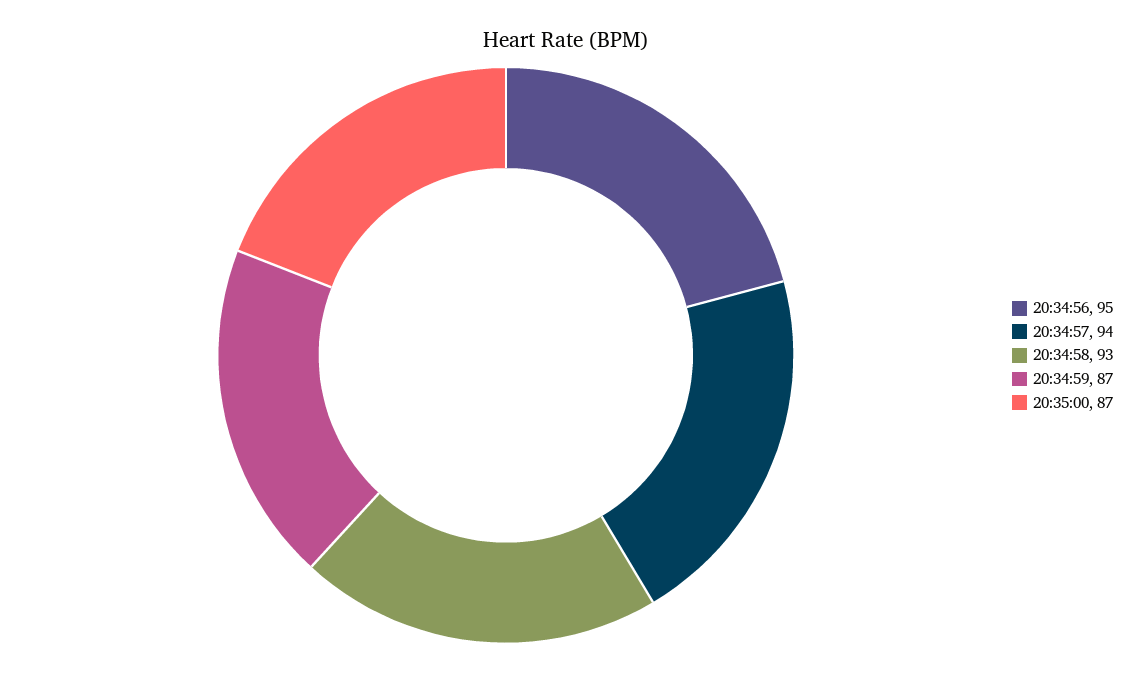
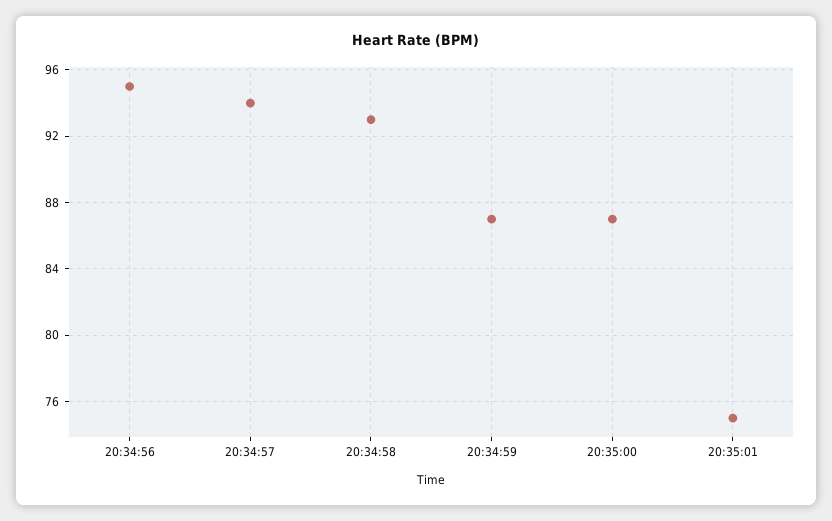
20:35:01: none -> 75

